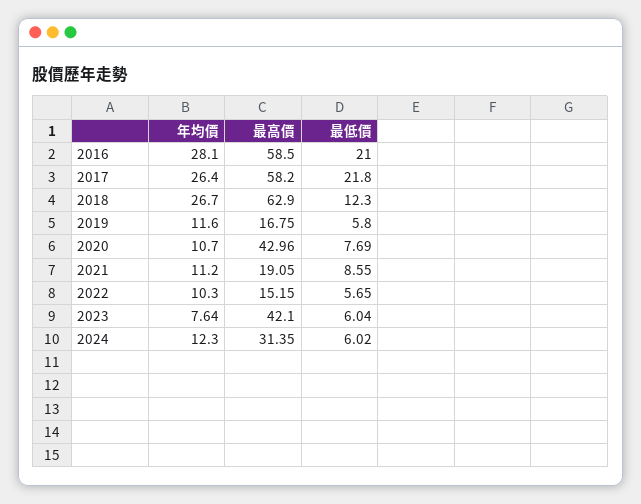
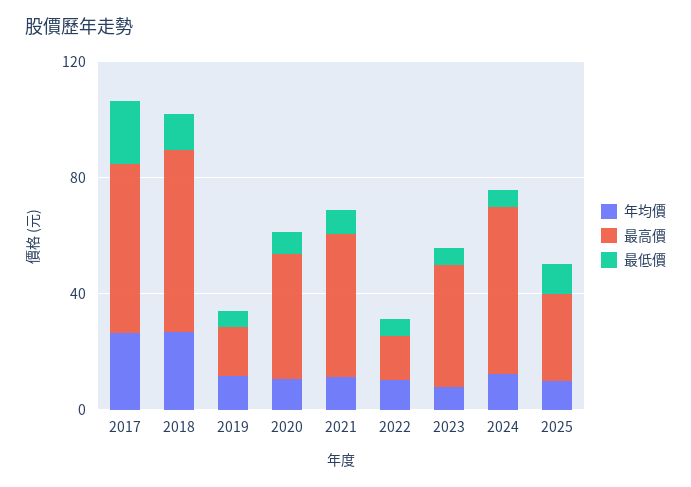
年均價, 2016: 28.1 -> none
最高價, 2016: 58.5 -> none
最低價, 2016: 21 -> none
最高價, 2021: 19.05 -> 50
最高價, 2024: 31.35 -> 60
年均價, 2025: none -> 10
最高價, 2025: none -> 30
最低價, 2025: none -> 10

